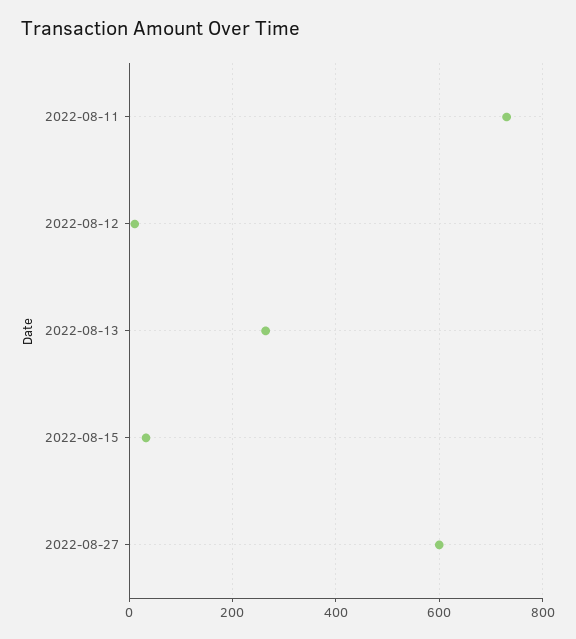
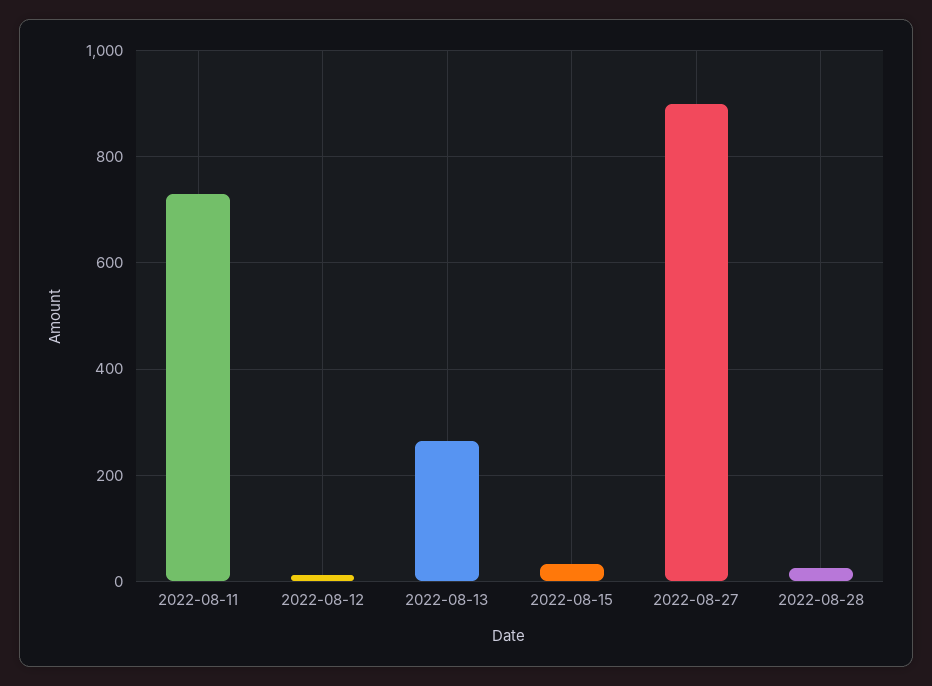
2022-08-27: 600 -> 900
2022-08-28: none -> 20

